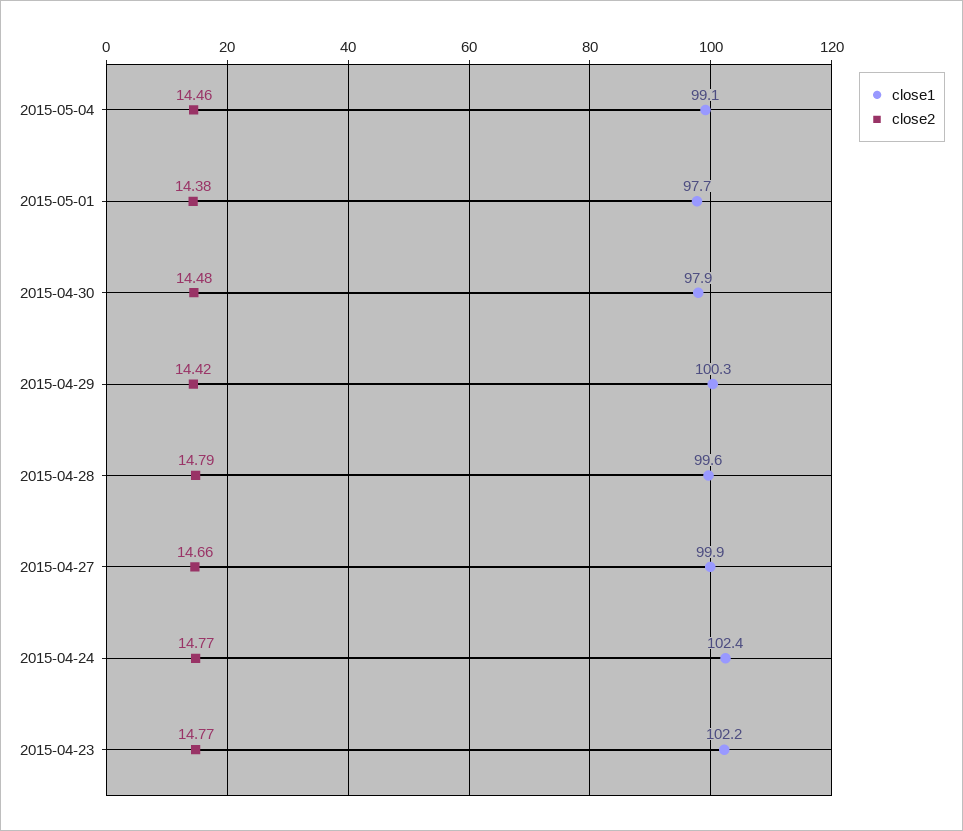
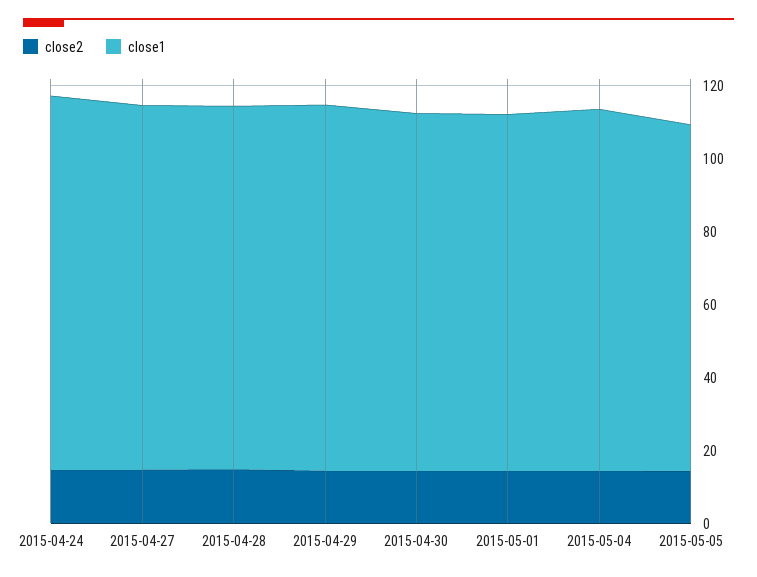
close1, 2015-04-23: 102.2 -> none
close2, 2015-04-23: 14.77 -> none
close2, 2015-05-05: none -> 15
close1, 2015-05-05: none -> 95

